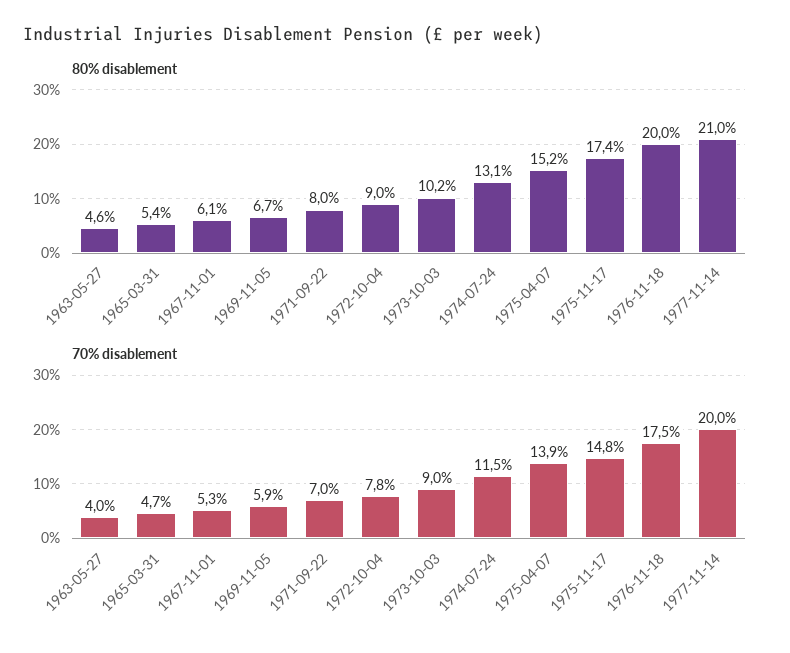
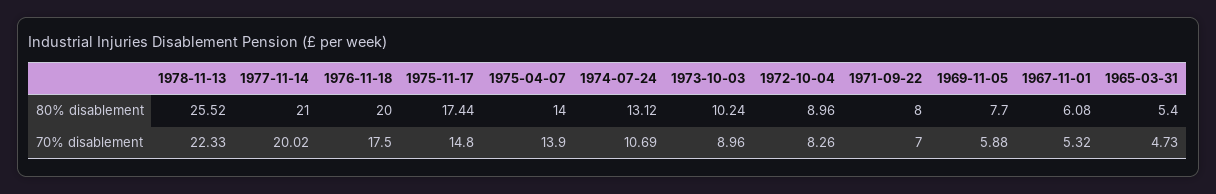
80% disablement, 1963-05-27: 4.6 -> none
80% disablement, 1969-11-05: 6.7 -> 7.7
80% disablement, 1975-04-07: 15.2 -> 14
70% disablement, 1963-05-27: 4 -> none
70% disablement, 1972-10-04: 7.8 -> 8.26
70% disablement, 1974-07-24: 11.5 -> 10.69
80% disablement, 1978-11-13: none -> 25.52
70% disablement, 1978-11-13: none -> 22.33

